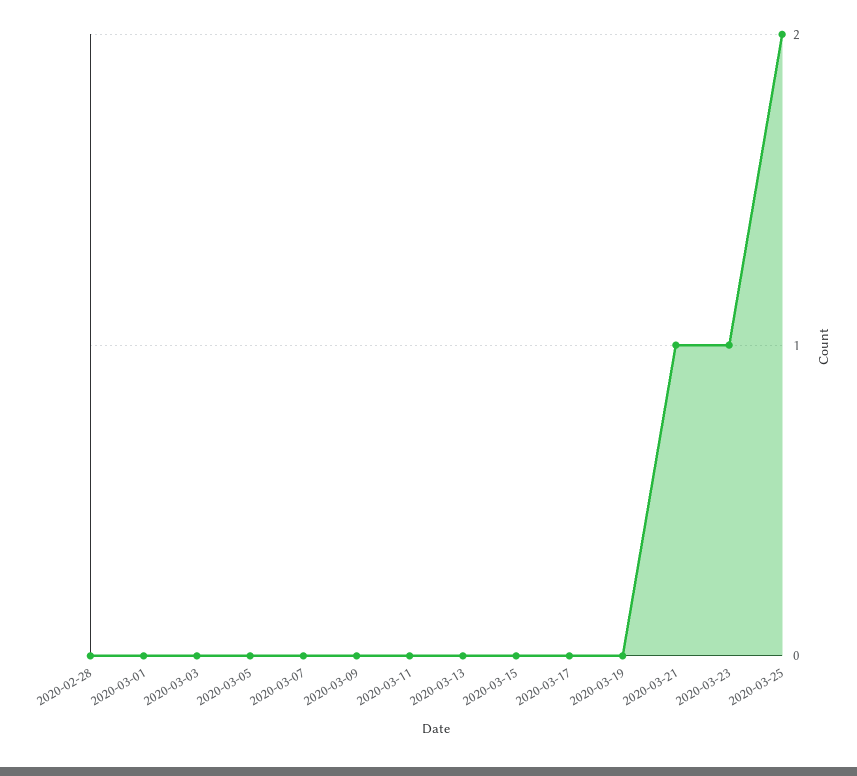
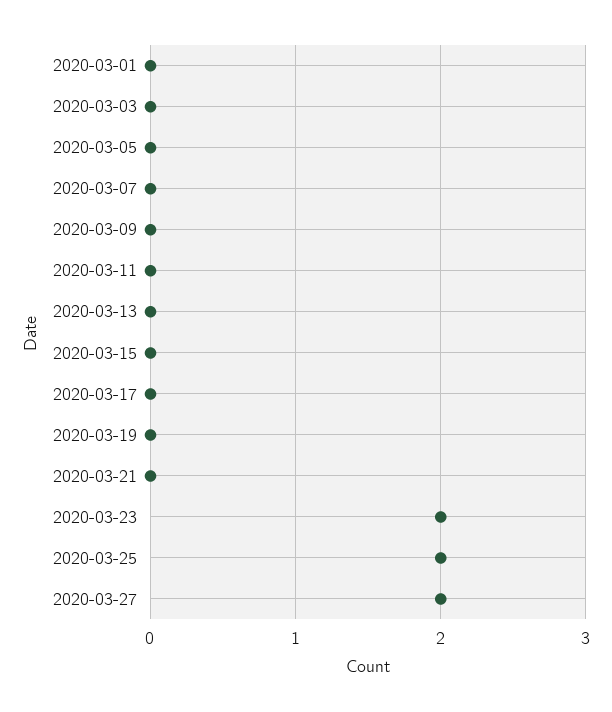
2020-02-28: 0 -> none
2020-03-21: 1 -> 0
2020-03-23: 1 -> 2
2020-03-27: none -> 2

